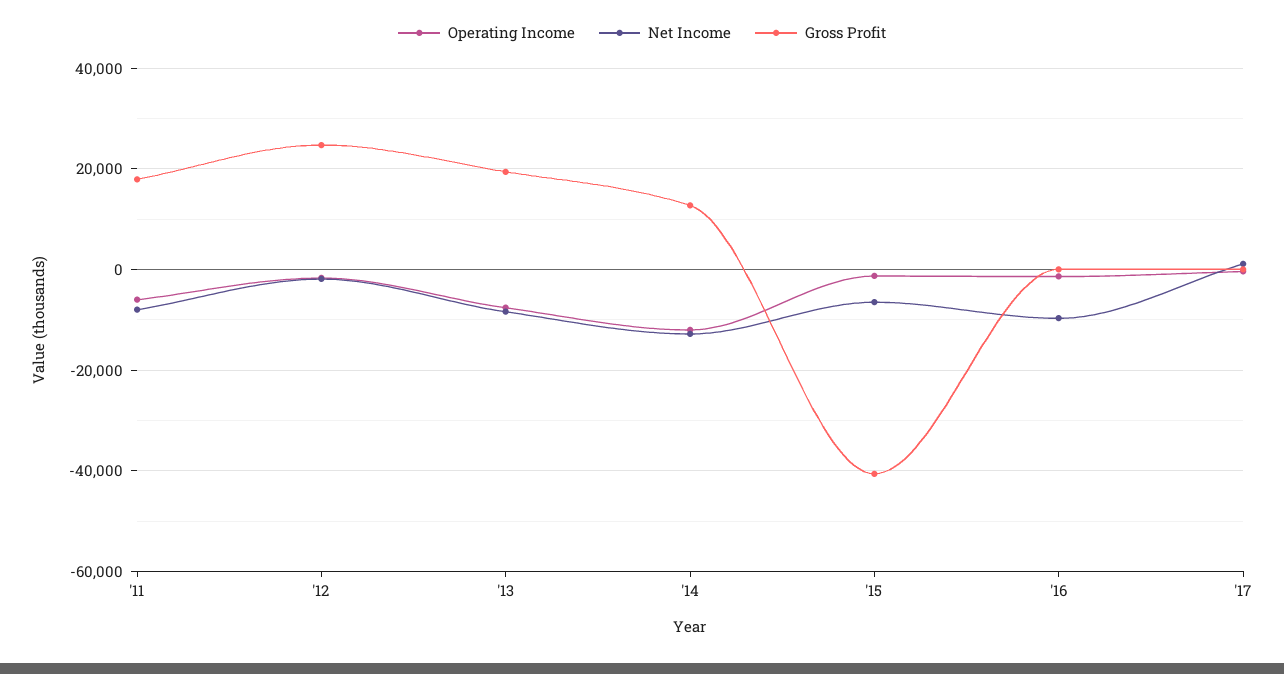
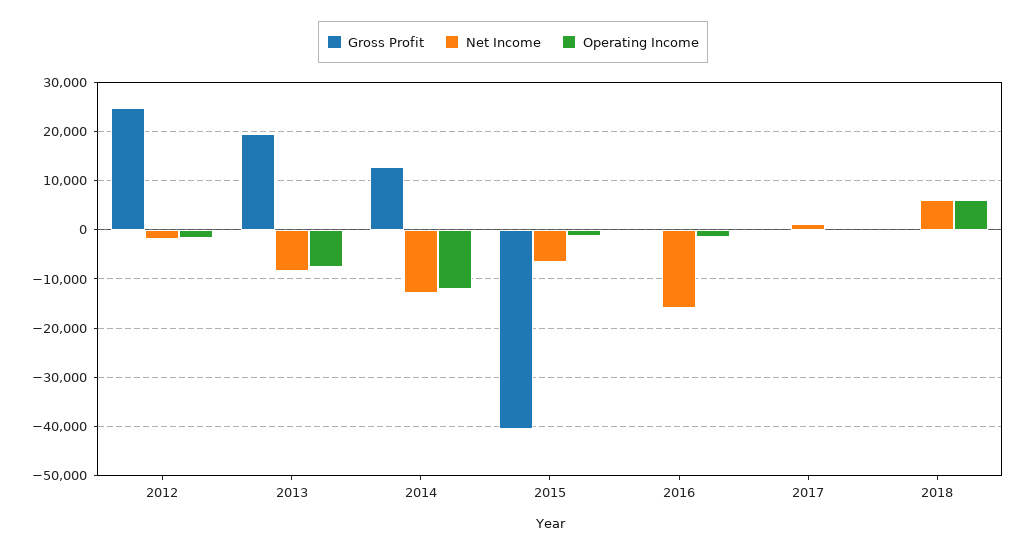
Operating Income, '11: -6000 -> none
Net Income, '11: -8000 -> none
Gross Profit, '11: 18000 -> none
Net Income, '16: -10000 -> -16000
Gross Profit, 2018: none -> 0
Net Income, 2018: none -> 6000
Operating Income, 2018: none -> 6000

